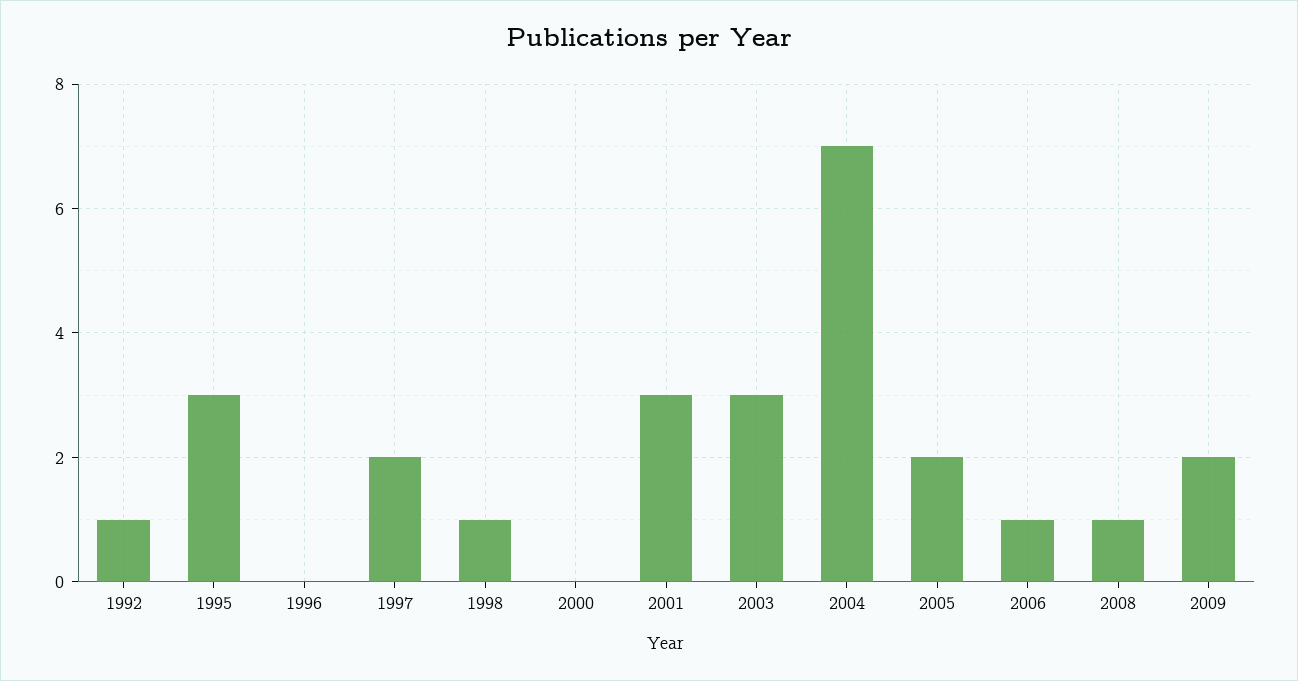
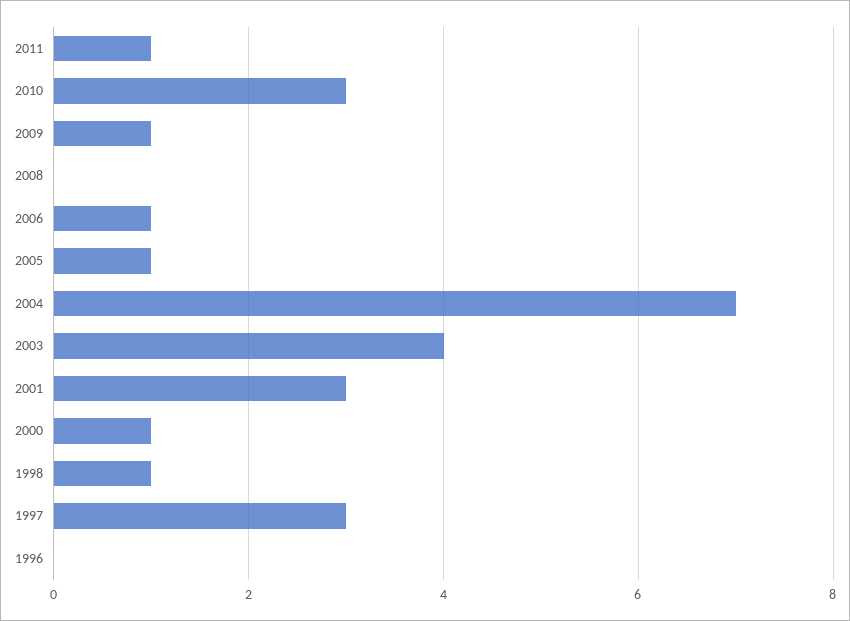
1992: 1 -> none
1995: 3 -> none
1997: 2 -> 3
2000: 0 -> 1
2003: 3 -> 4
2005: 2 -> 1
2008: 1 -> 0
2009: 2 -> 1
2011: none -> 1
2010: none -> 3

